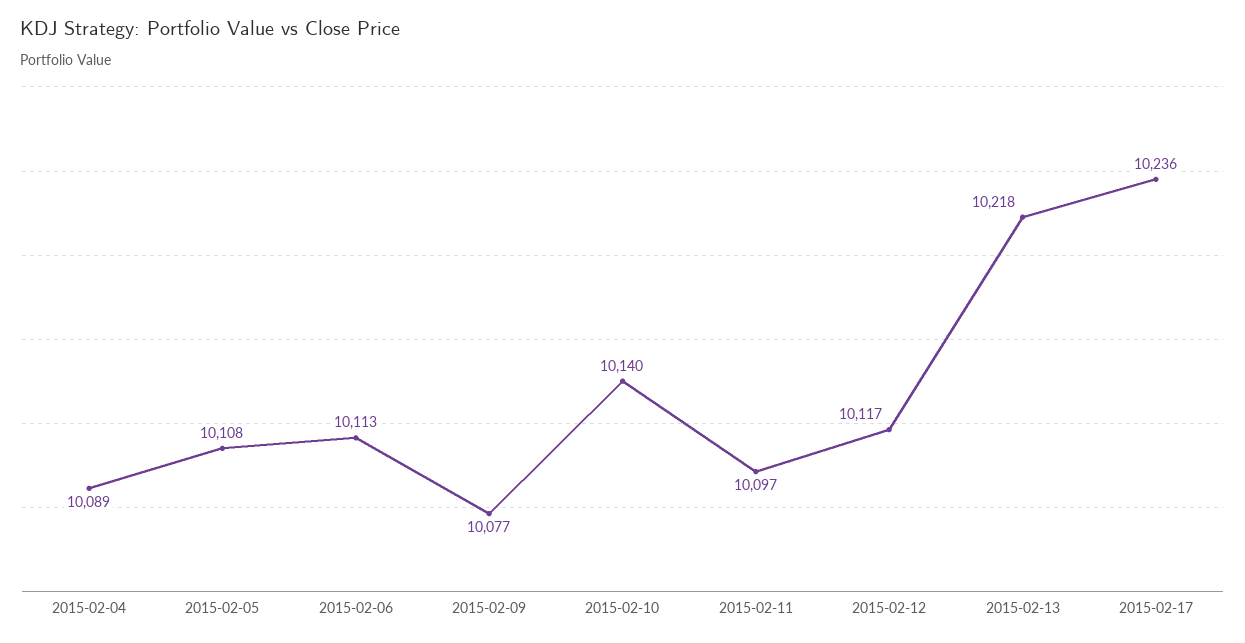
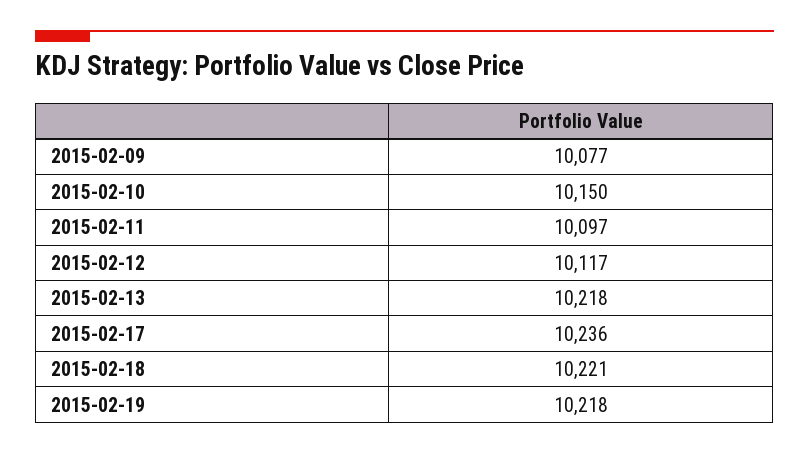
2015-02-04: 10089 -> none
2015-02-05: 10108 -> none
2015-02-06: 10113 -> none
2015-02-10: 10140 -> 10150
2015-02-18: none -> 10221
2015-02-19: none -> 10218

